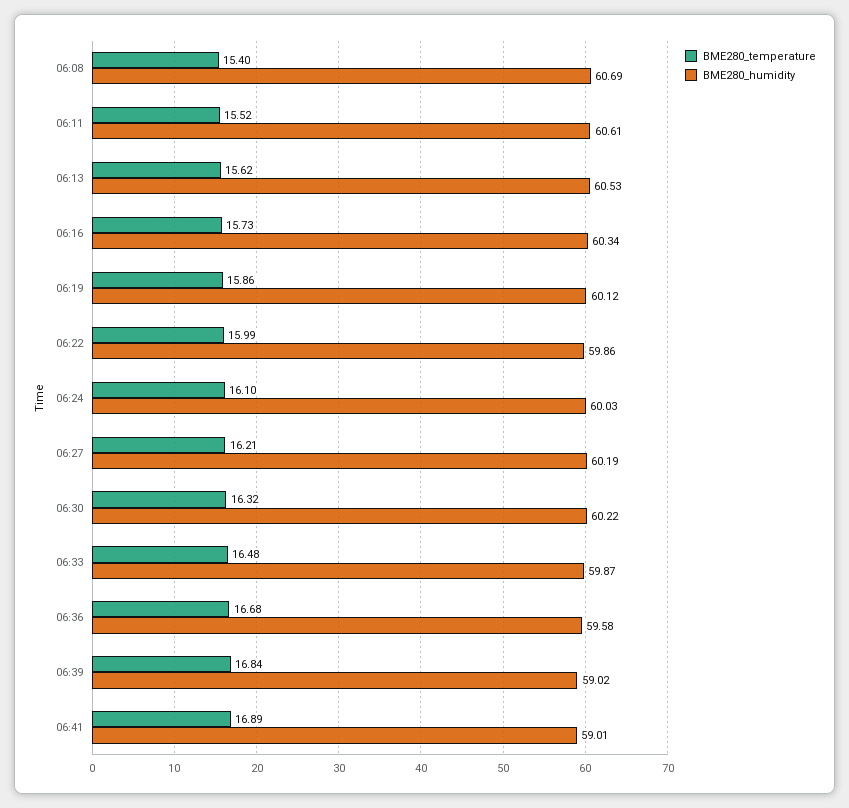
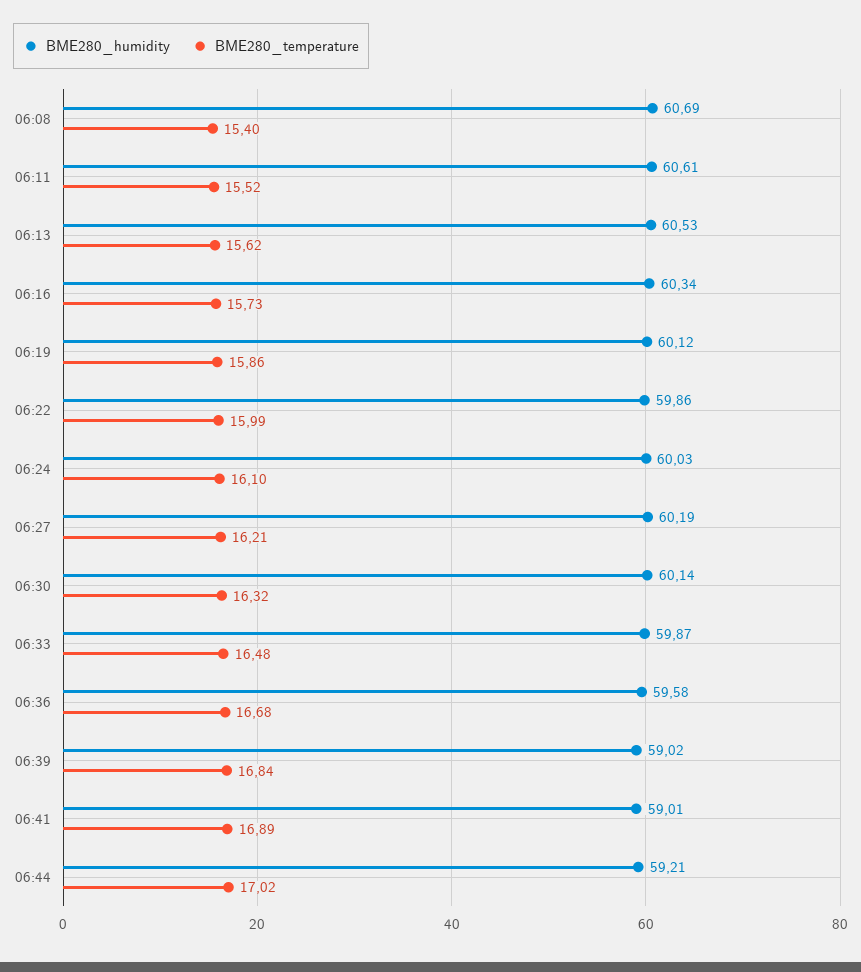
BME280_humidity, 06:30: 60.22 -> 60.14
BME280_humidity, 06:44: none -> 59.21
BME280_temperature, 06:44: none -> 17.02

